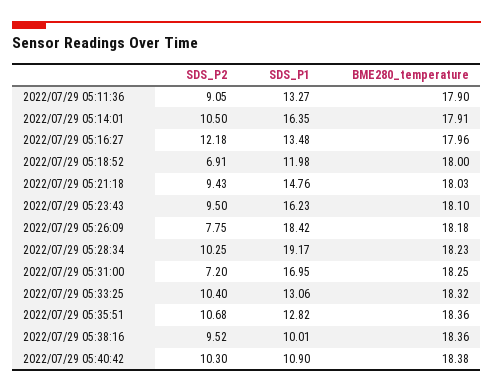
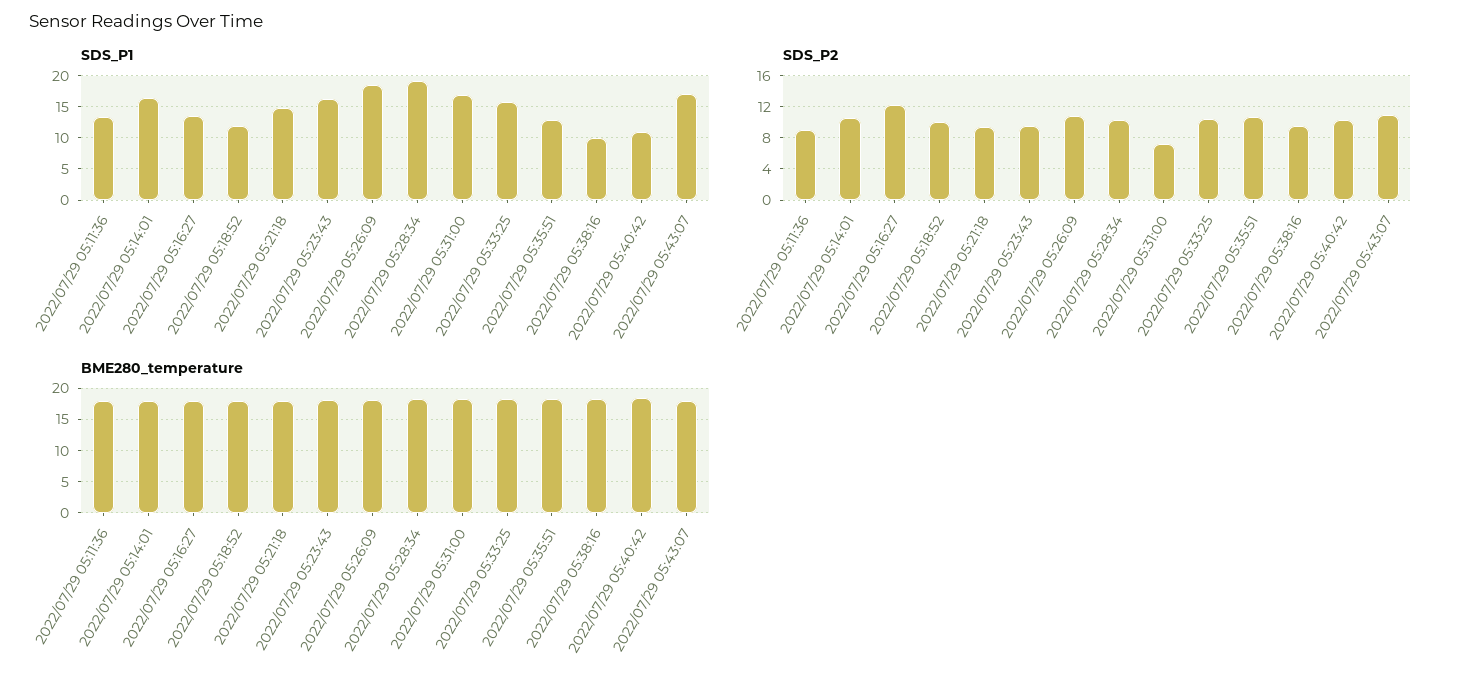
SDS_P2, 2022/07/29 05:18:52: 6.91 -> 10
SDS_P2, 2022/07/29 05:26:09: 7.75 -> 11
SDS_P1, 2022/07/29 05:33:25: 13.06 -> 16
SDS_P1, 2022/07/29 05:43:07: none -> 17
SDS_P2, 2022/07/29 05:43:07: none -> 11
BME280_temperature, 2022/07/29 05:43:07: none -> 18

